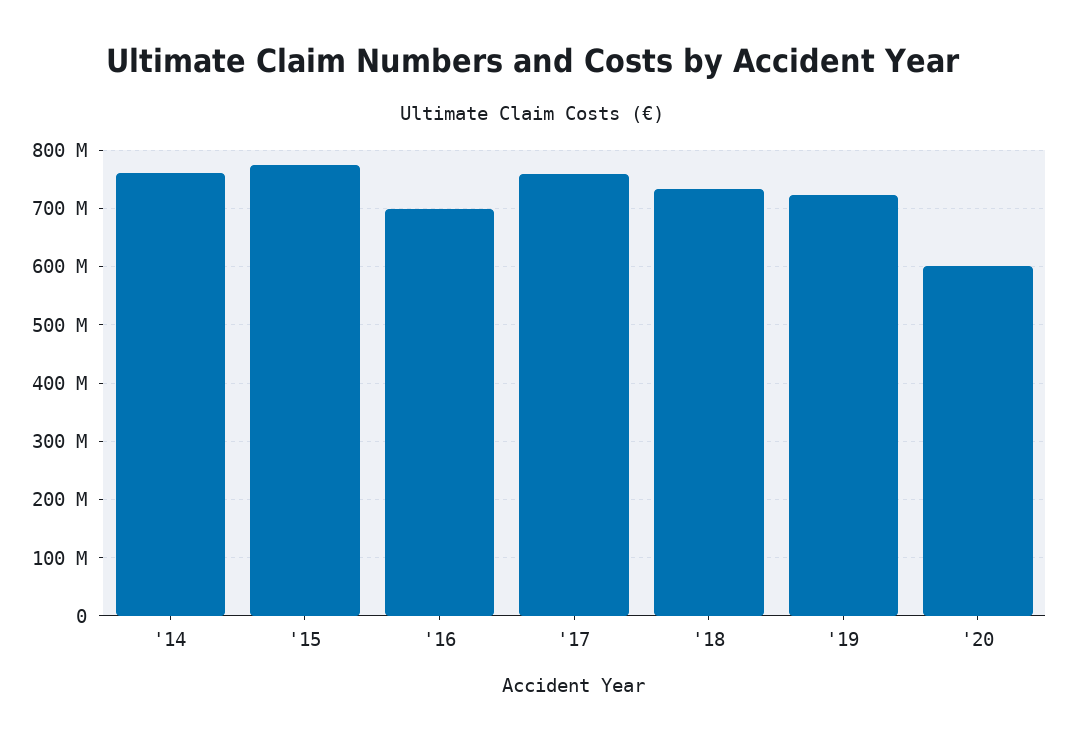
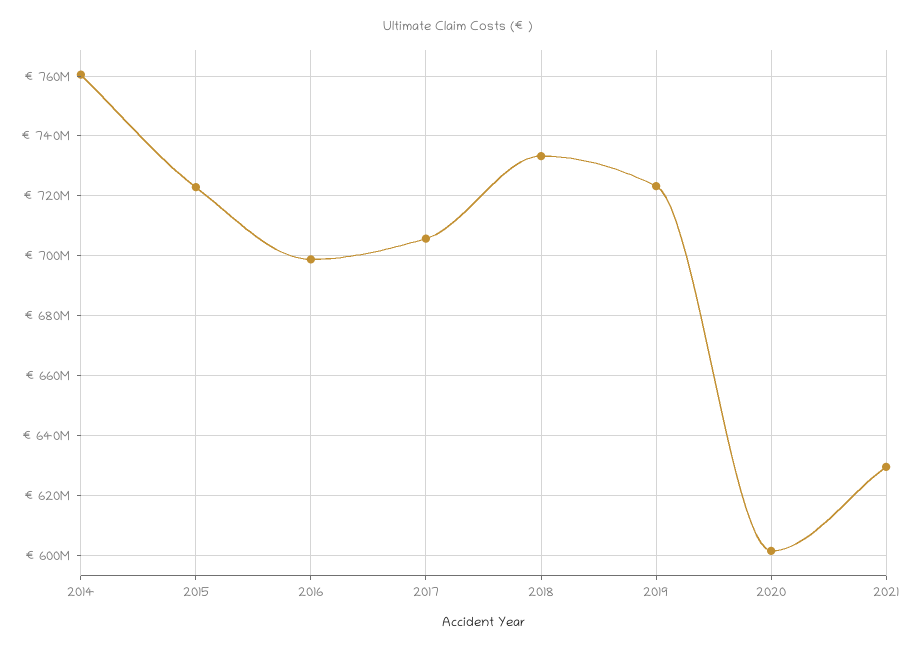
'15: 780000000 -> 722500000
'17: 760000000 -> 705000000
2021: none -> 630000000

